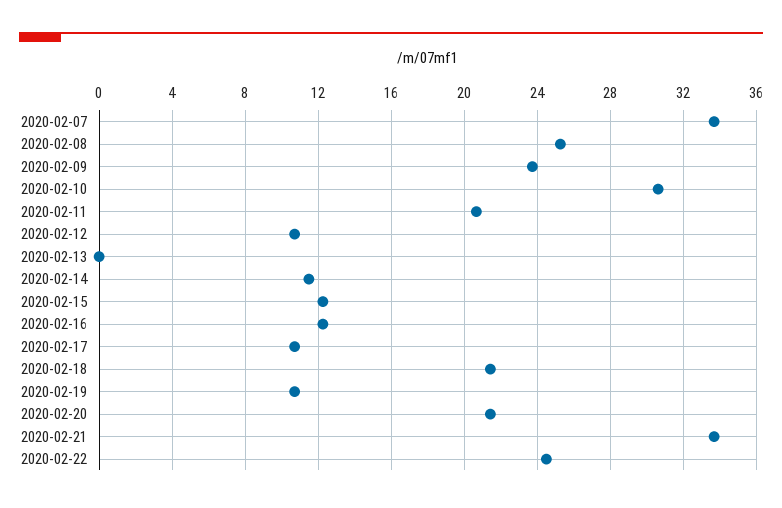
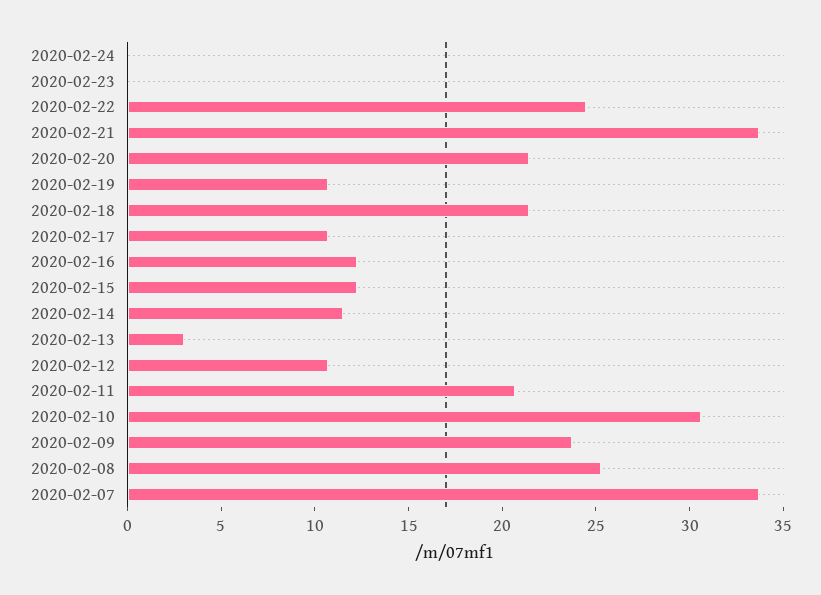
2020-02-13: 0 -> 3
2020-02-24: none -> 0
2020-02-23: none -> 0

